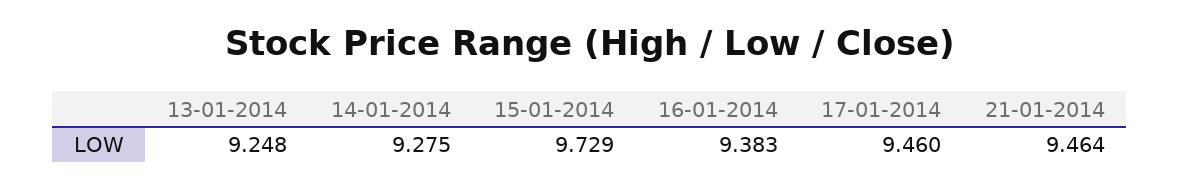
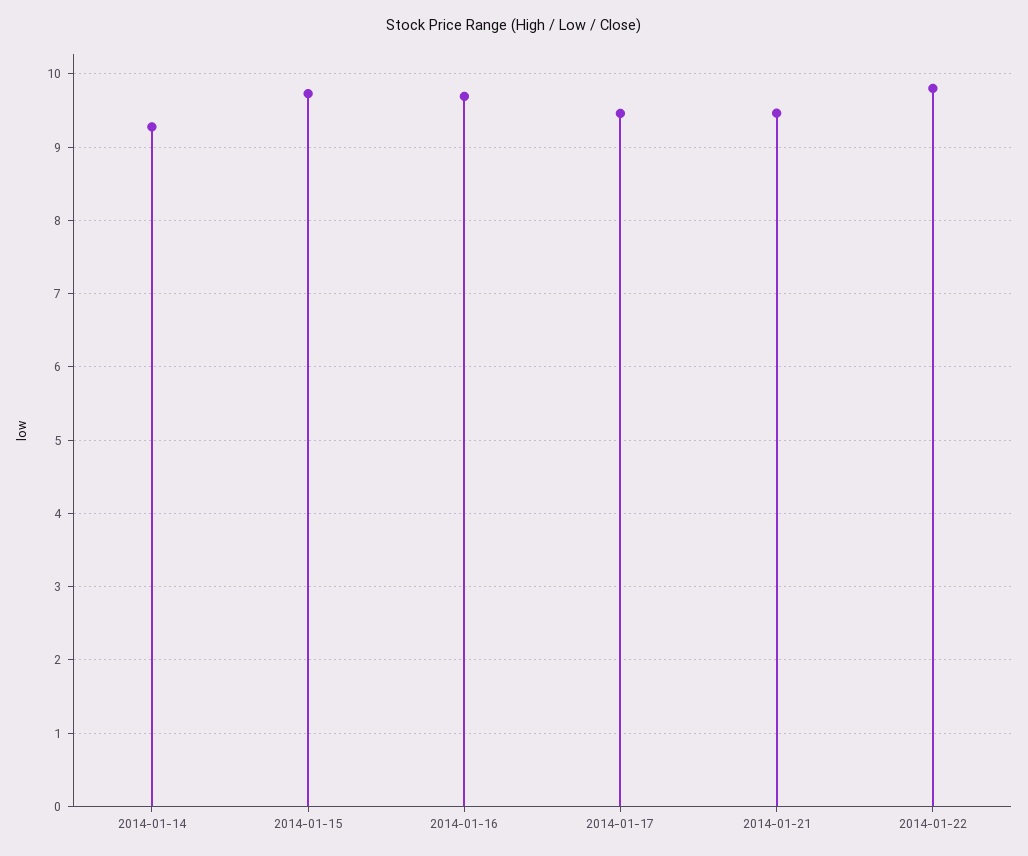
13-01-2014: 9.248 -> none
16-01-2014: 9.383 -> 9.7
2014-01-22: none -> 9.8

